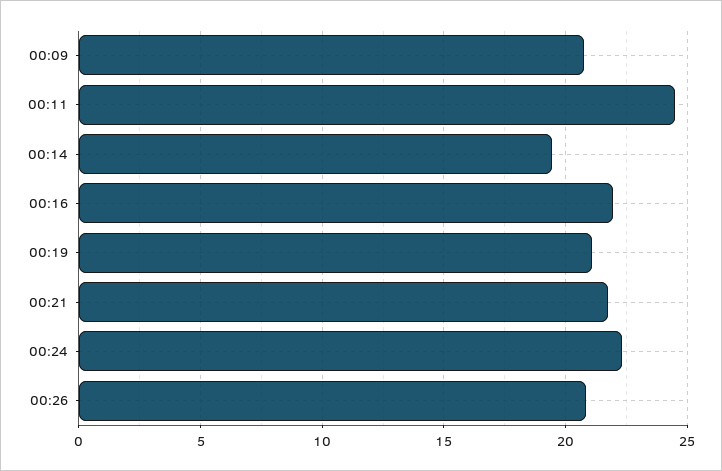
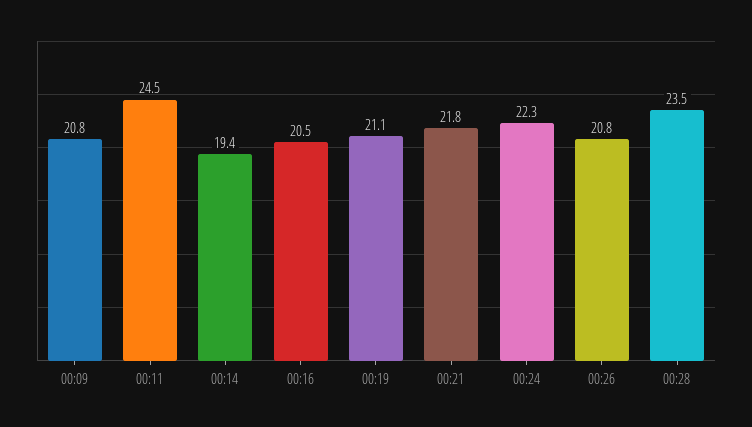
00:16: 22 -> 20.5
00:28: none -> 23.5

